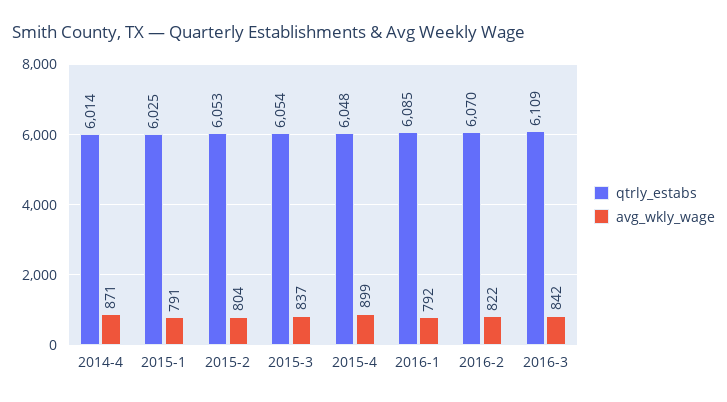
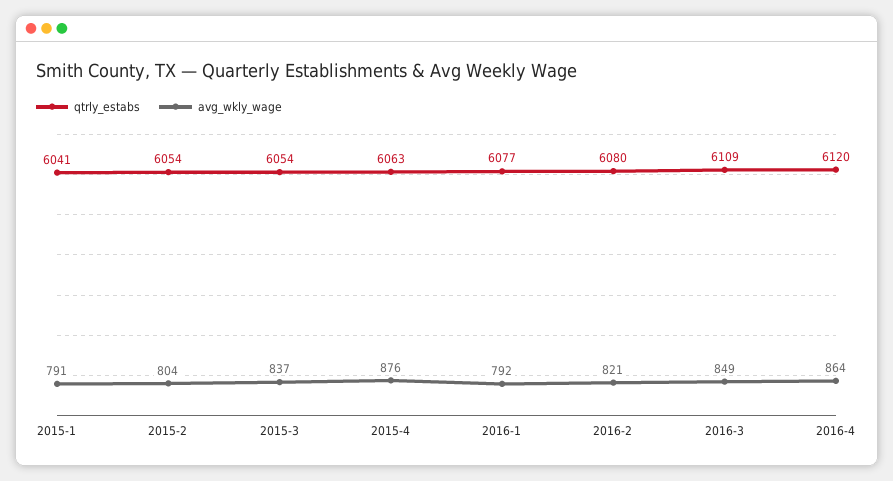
qtrly_estabs, 2014-4: 6014 -> none
avg_wkly_wage, 2014-4: 871 -> none
qtrly_estabs, 2015-1: 6025 -> 6041
qtrly_estabs, 2015-2: 6053 -> 6054
qtrly_estabs, 2015-4: 6048 -> 6063
avg_wkly_wage, 2015-4: 899 -> 876
qtrly_estabs, 2016-1: 6085 -> 6077
qtrly_estabs, 2016-2: 6070 -> 6080
avg_wkly_wage, 2016-2: 822 -> 821
avg_wkly_wage, 2016-3: 842 -> 849
qtrly_estabs, 2016-4: none -> 6120
avg_wkly_wage, 2016-4: none -> 864

